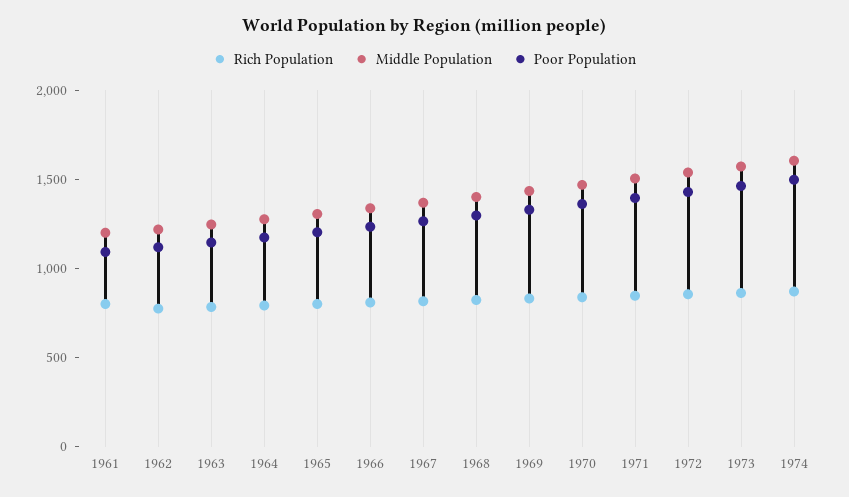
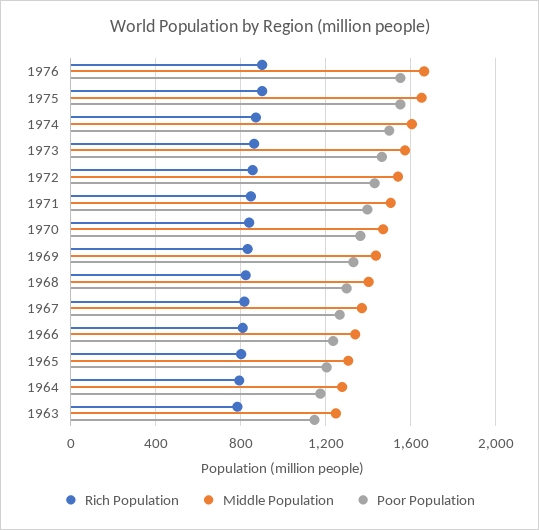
Rich Population, 1961: 800 -> none
Middle Population, 1961: 1200 -> none
Poor Population, 1961: 1100 -> none
Rich Population, 1962: 800 -> none
Middle Population, 1962: 1200 -> none
Poor Population, 1962: 1100 -> none
Rich Population, 1976: none -> 900
Middle Population, 1976: none -> 1650
Poor Population, 1976: none -> 1550
Rich Population, 1975: none -> 900
Middle Population, 1975: none -> 1650
Poor Population, 1975: none -> 1550

